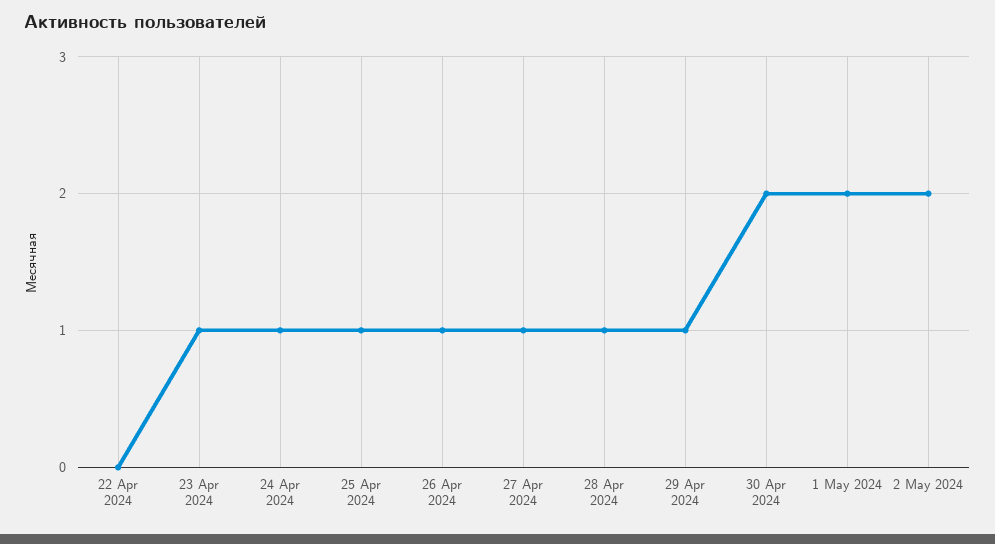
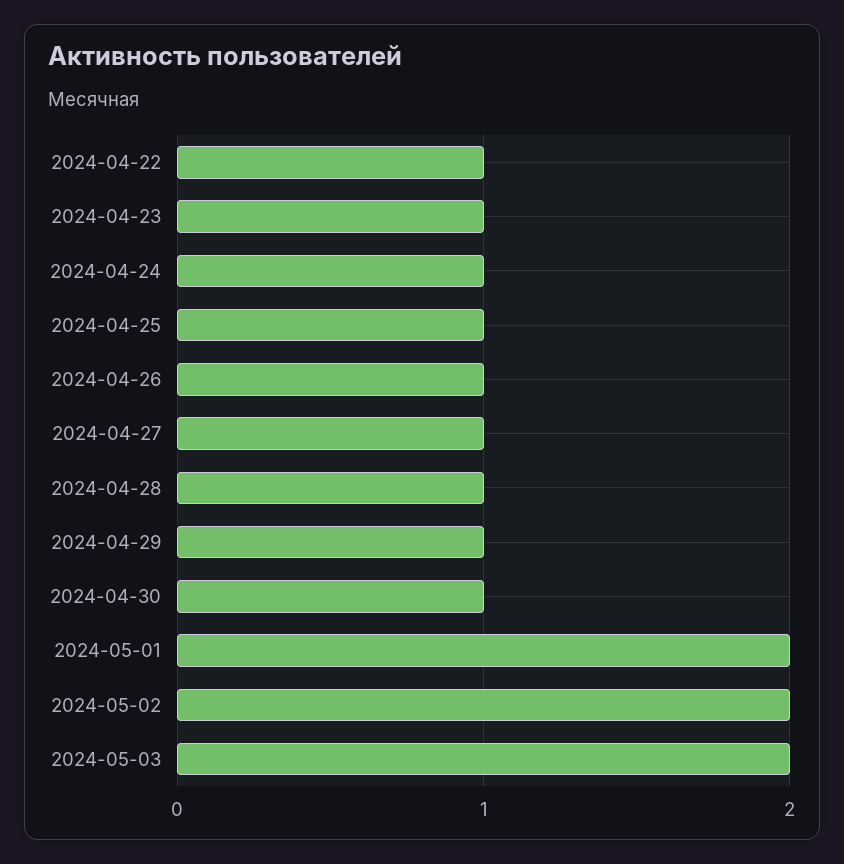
22 Apr 2024: 0 -> 1
30 Apr 2024: 2 -> 1
2024-05-03: none -> 2

